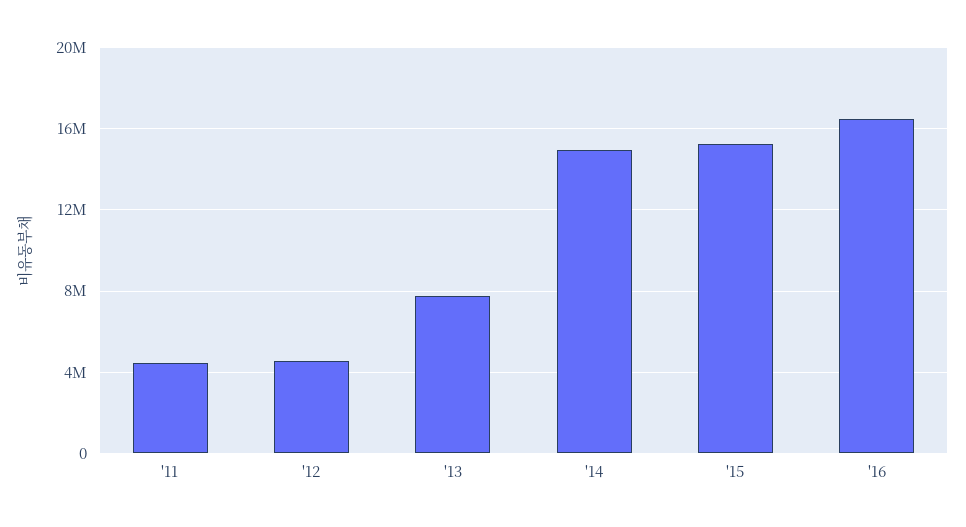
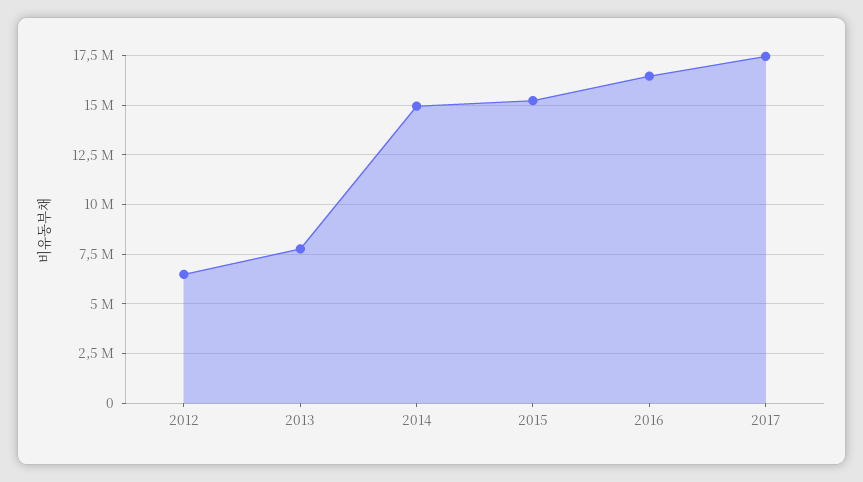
'11: 4500000 -> none
'12: 4500000 -> 6500000
2017: none -> 17500000

